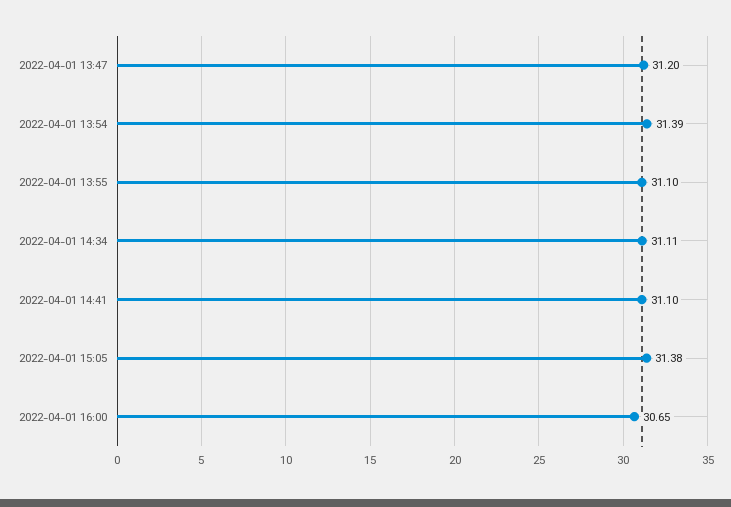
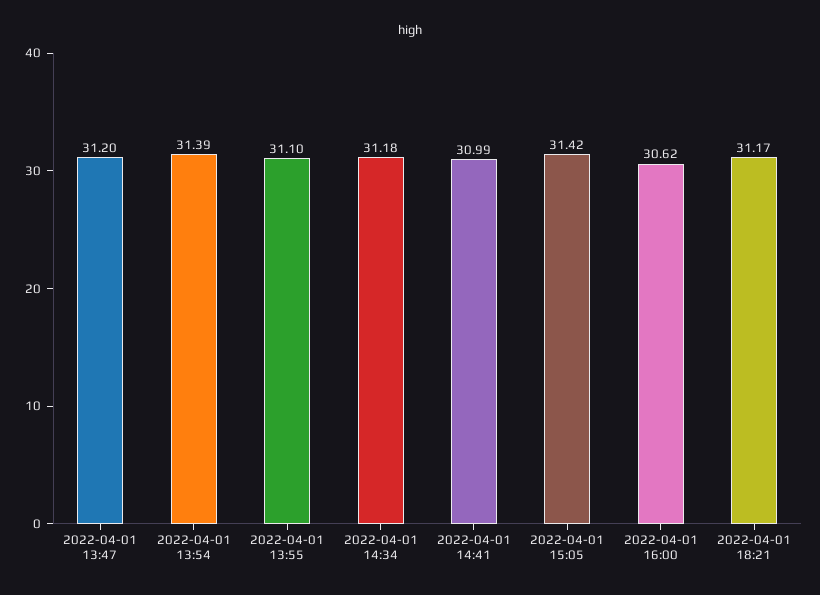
2022-04-01 14:34: 31.11 -> 31.18
2022-04-01 14:41: 31.1 -> 30.99
2022-04-01 15:05: 31.38 -> 31.42
2022-04-01 16:00: 30.65 -> 30.62
2022-04-01 18:21: none -> 31.17

